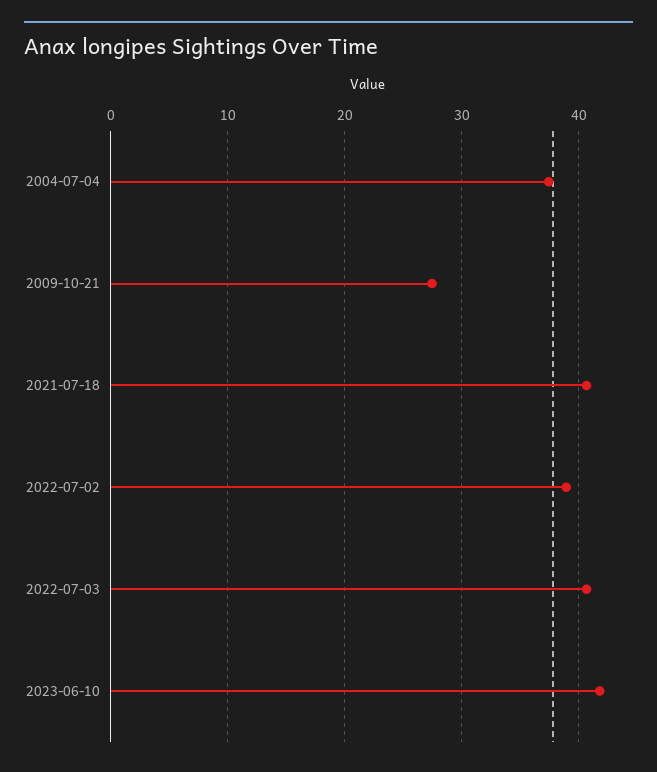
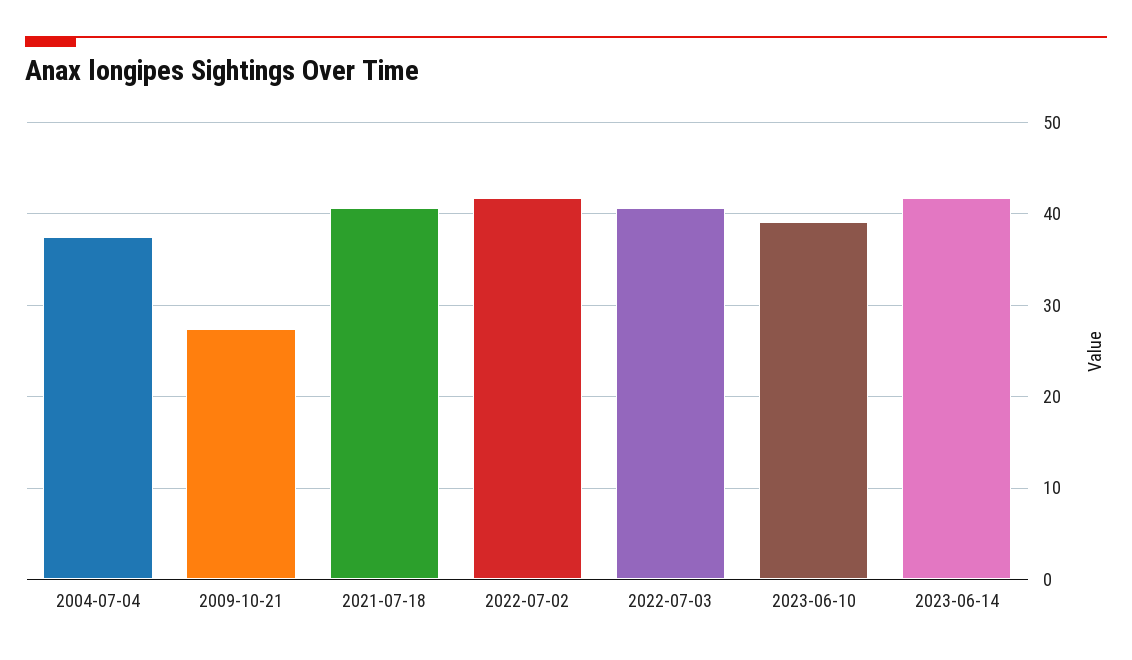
2022-07-02: 39 -> 42
2023-06-10: 42 -> 39
2023-06-14: none -> 42

